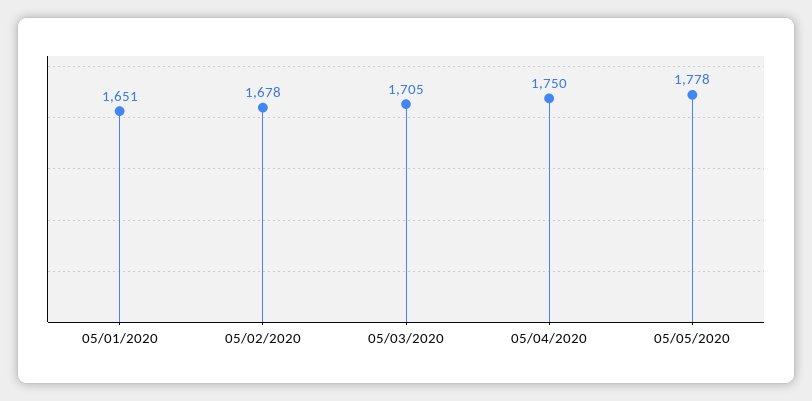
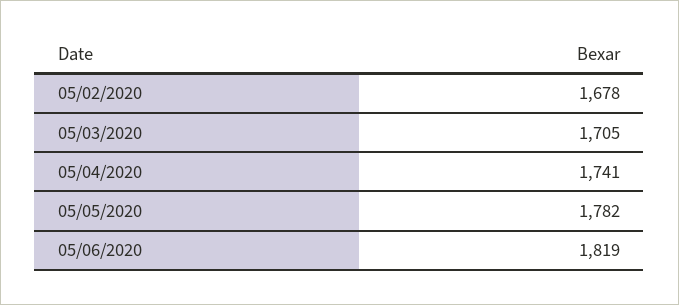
05/01/2020: 1651 -> none
05/04/2020: 1750 -> 1741
05/05/2020: 1778 -> 1782
05/06/2020: none -> 1819

